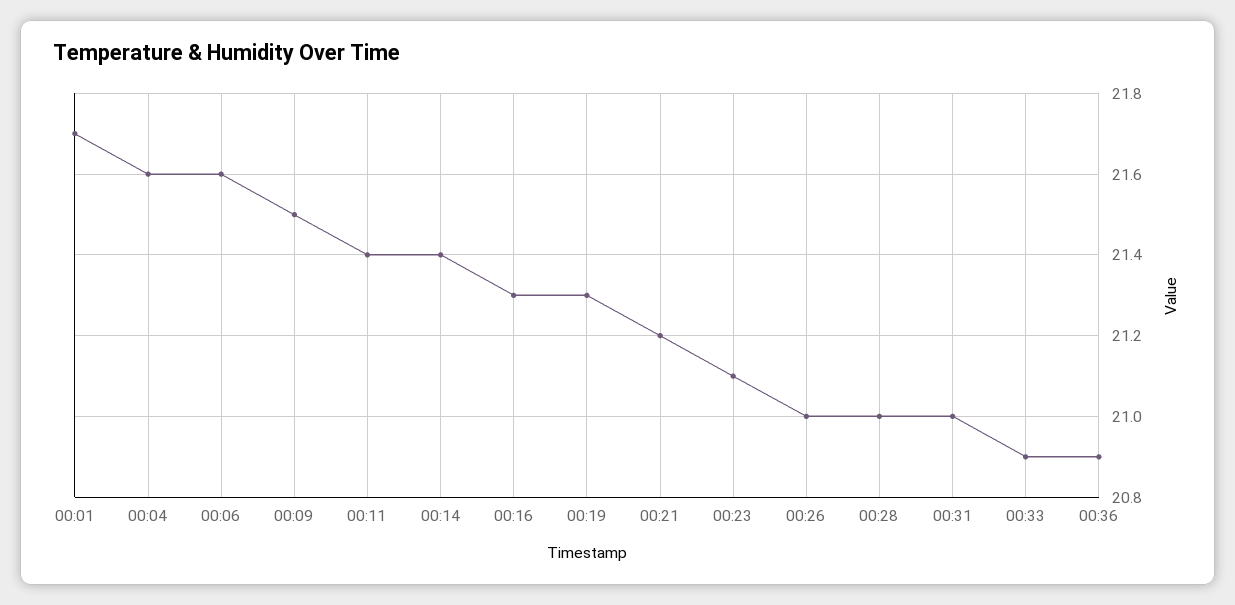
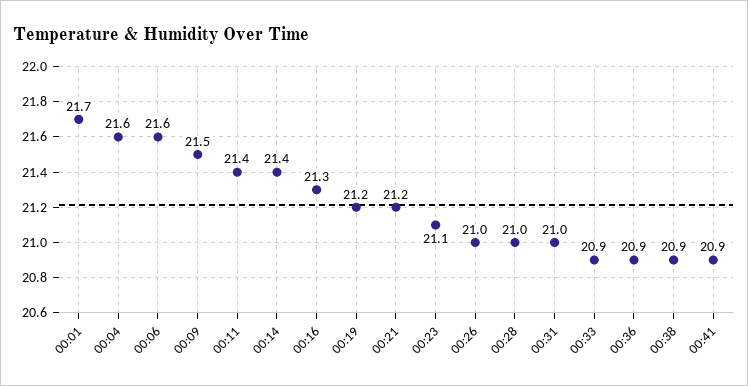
00:19: 21.3 -> 21.2
00:38: none -> 20.9
00:41: none -> 20.9

